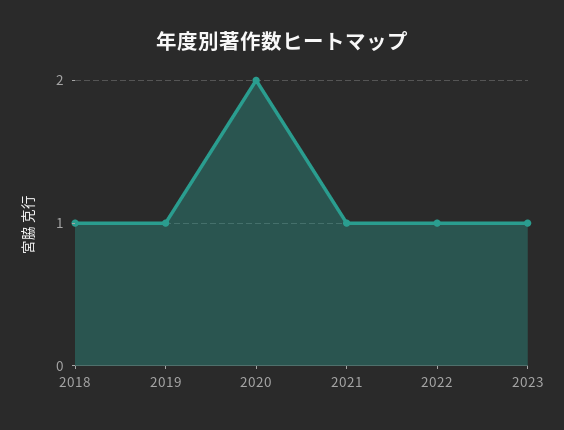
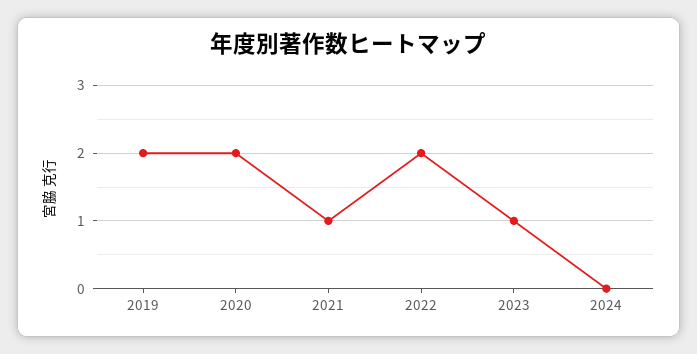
2018: 1 -> none
2019: 1 -> 2
2022: 1 -> 2
2024: none -> 0

